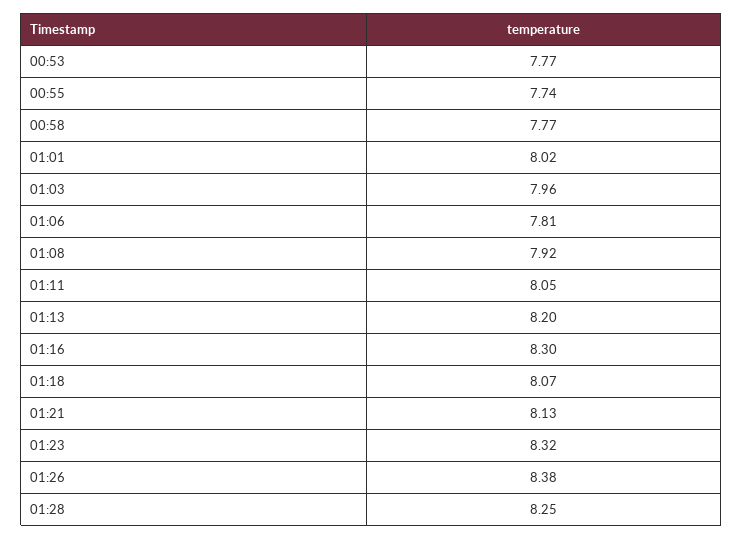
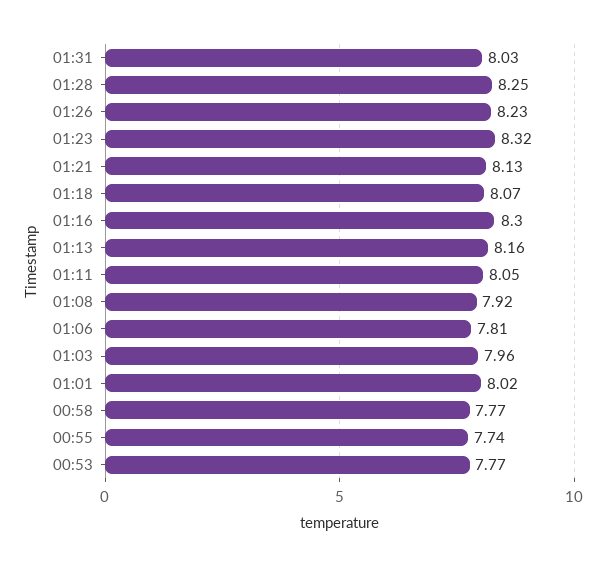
01:13: 8.2 -> 8.16
01:26: 8.38 -> 8.23
01:31: none -> 8.03

